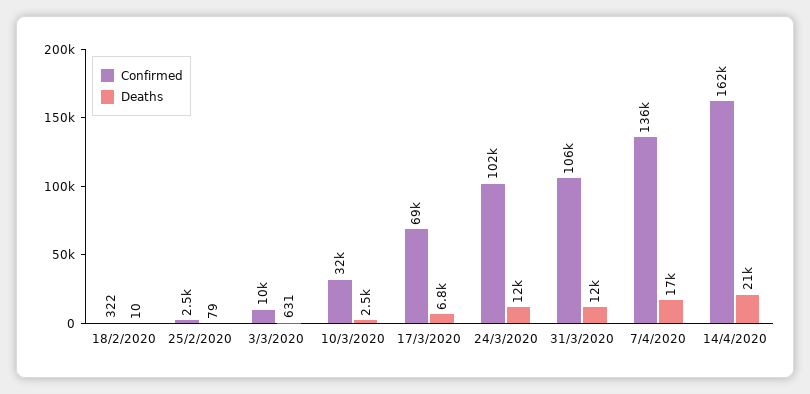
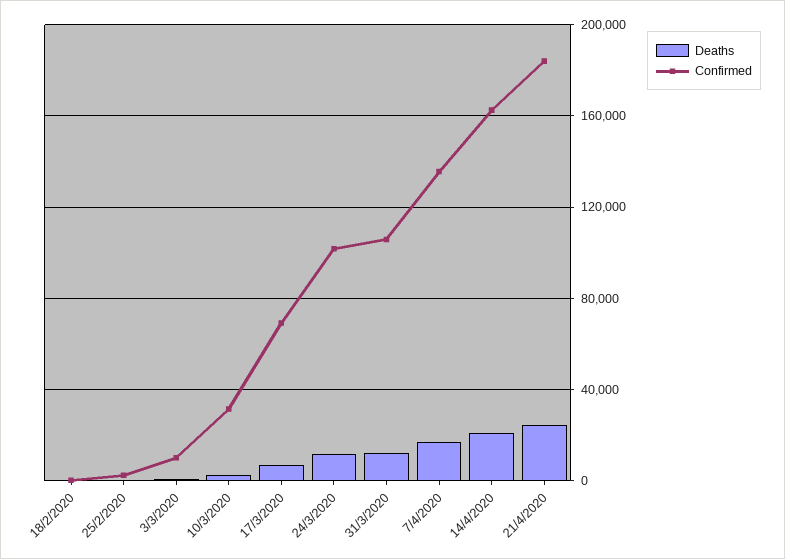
Deaths, 21/4/2020: none -> 25000
Confirmed, 21/4/2020: none -> 185000

